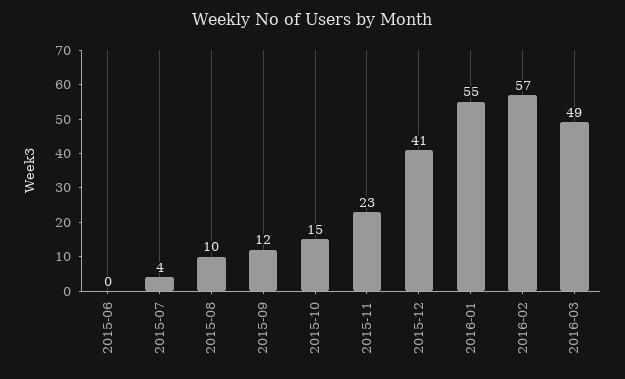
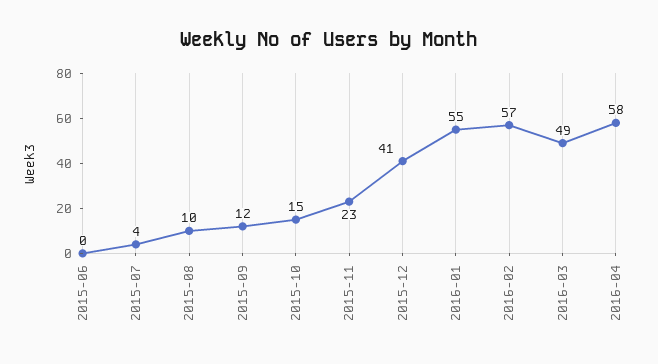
2016-04: none -> 58

